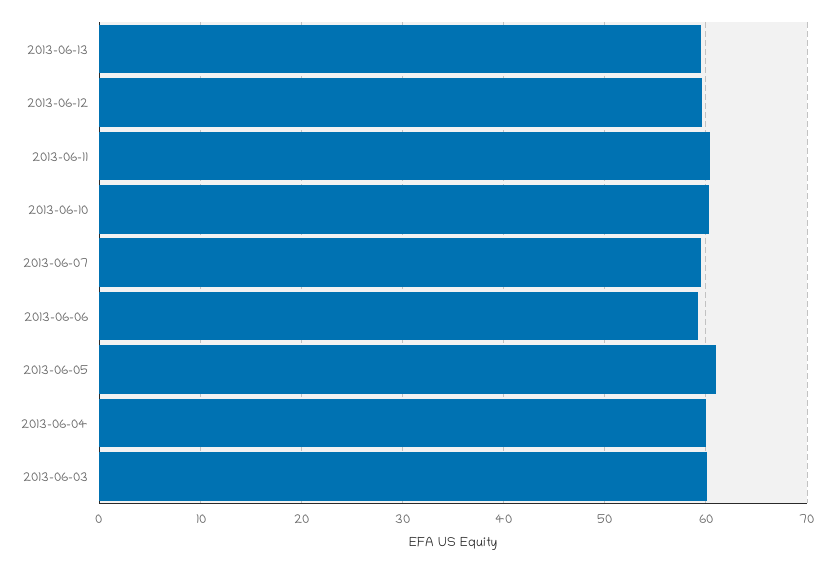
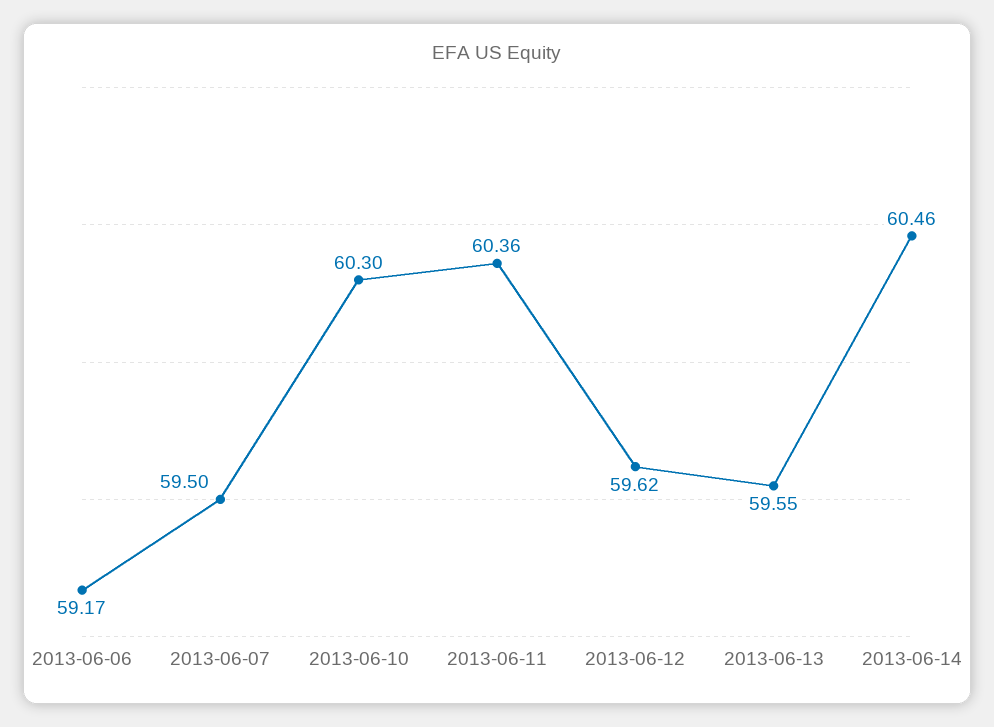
2013-06-05: 61 -> none
2013-06-04: 60 -> none
2013-06-03: 60 -> none
2013-06-14: none -> 60.46

